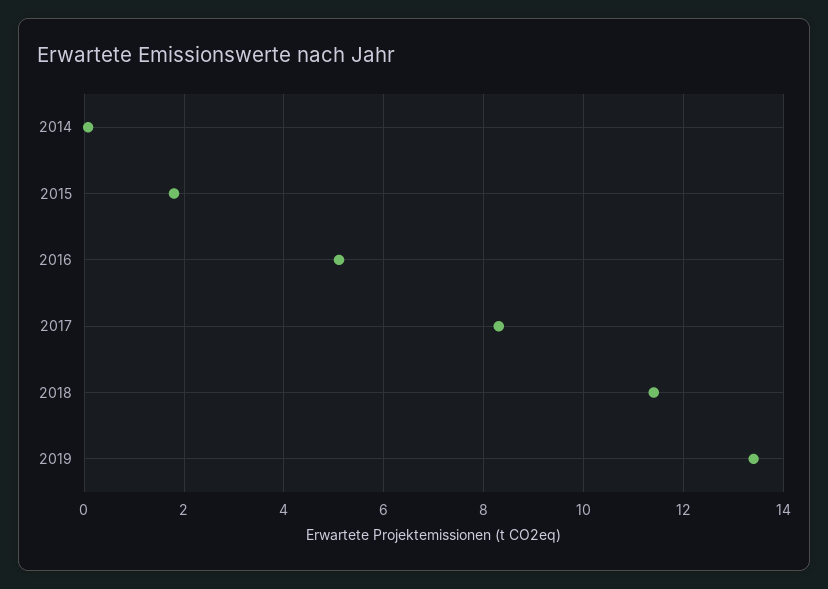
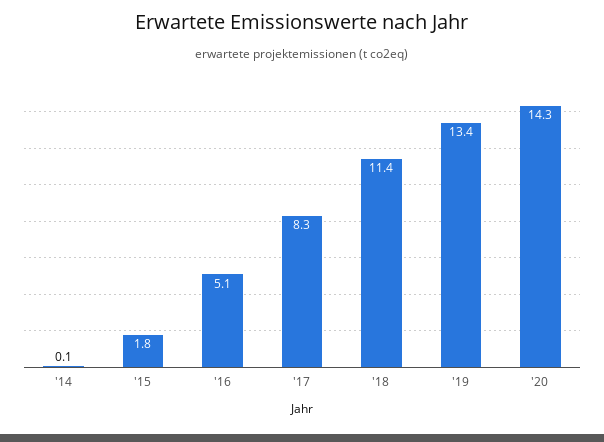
'20: none -> 14.3

